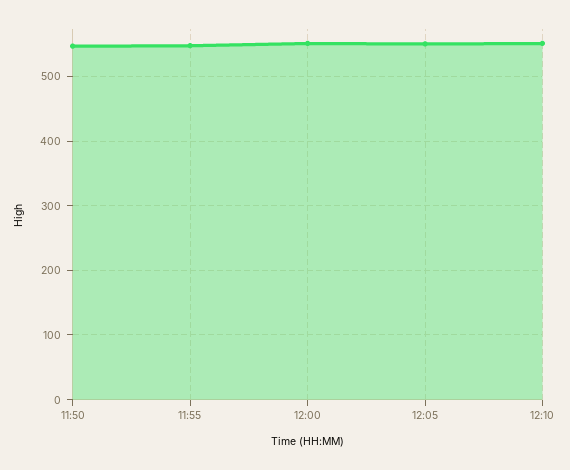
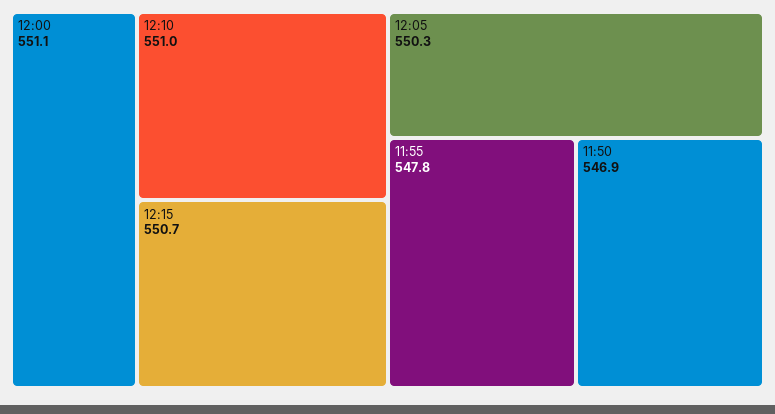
12:15: none -> 550.7

